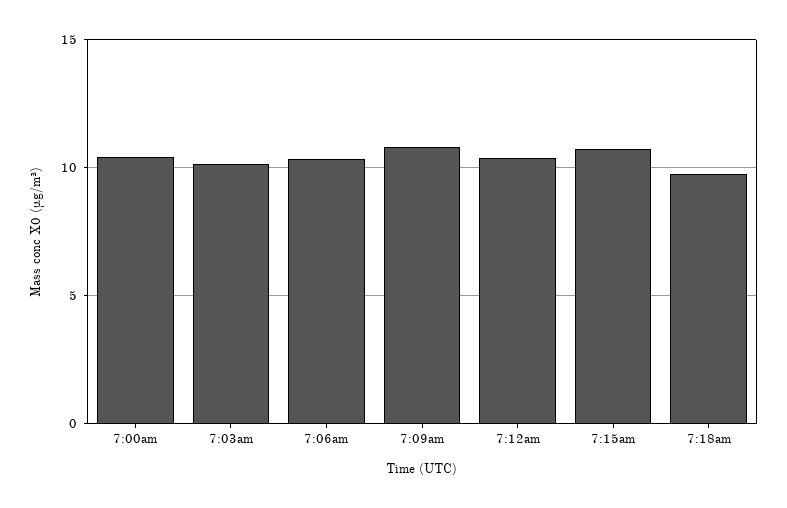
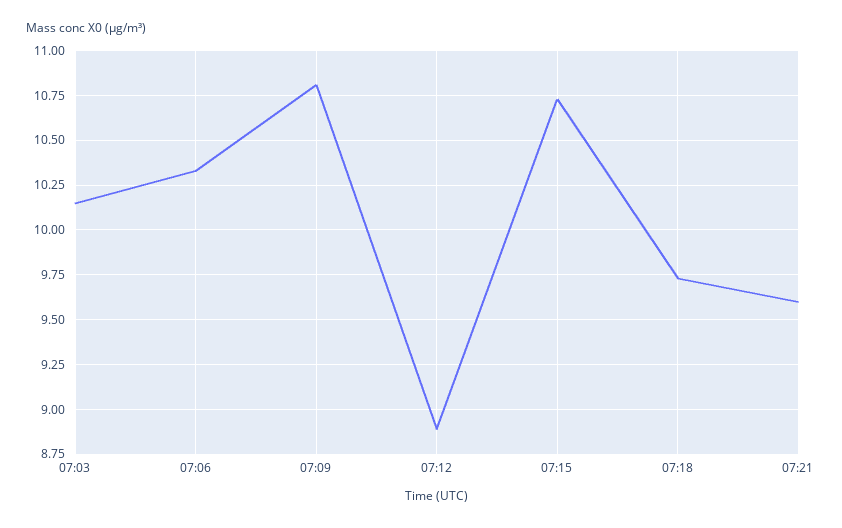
7:00am: 10.5 -> none
7:12am: 10.5 -> 8.9
07:21: none -> 9.6

